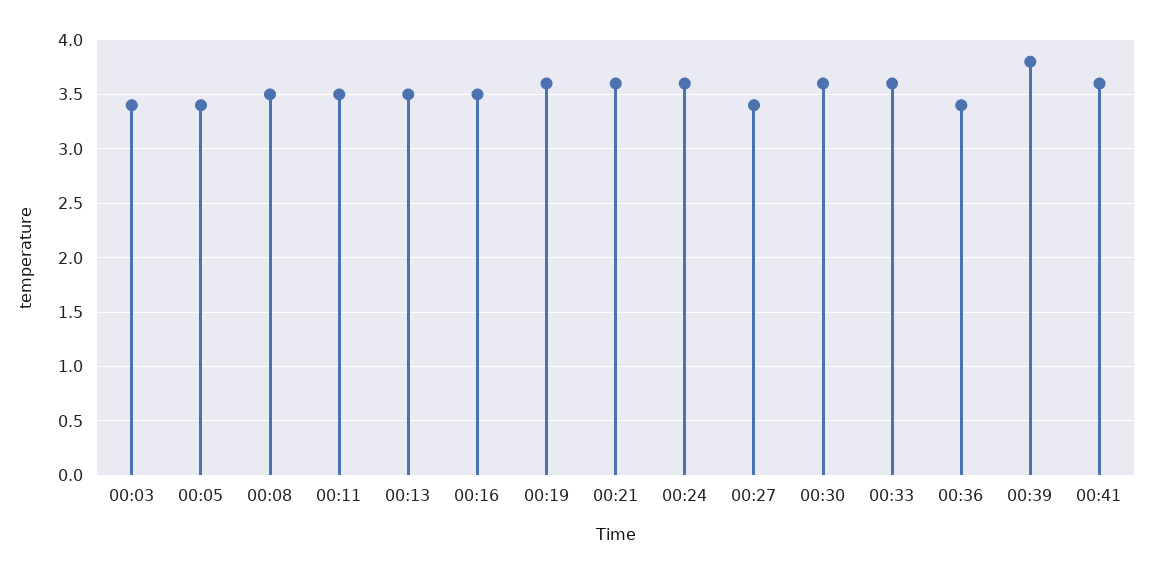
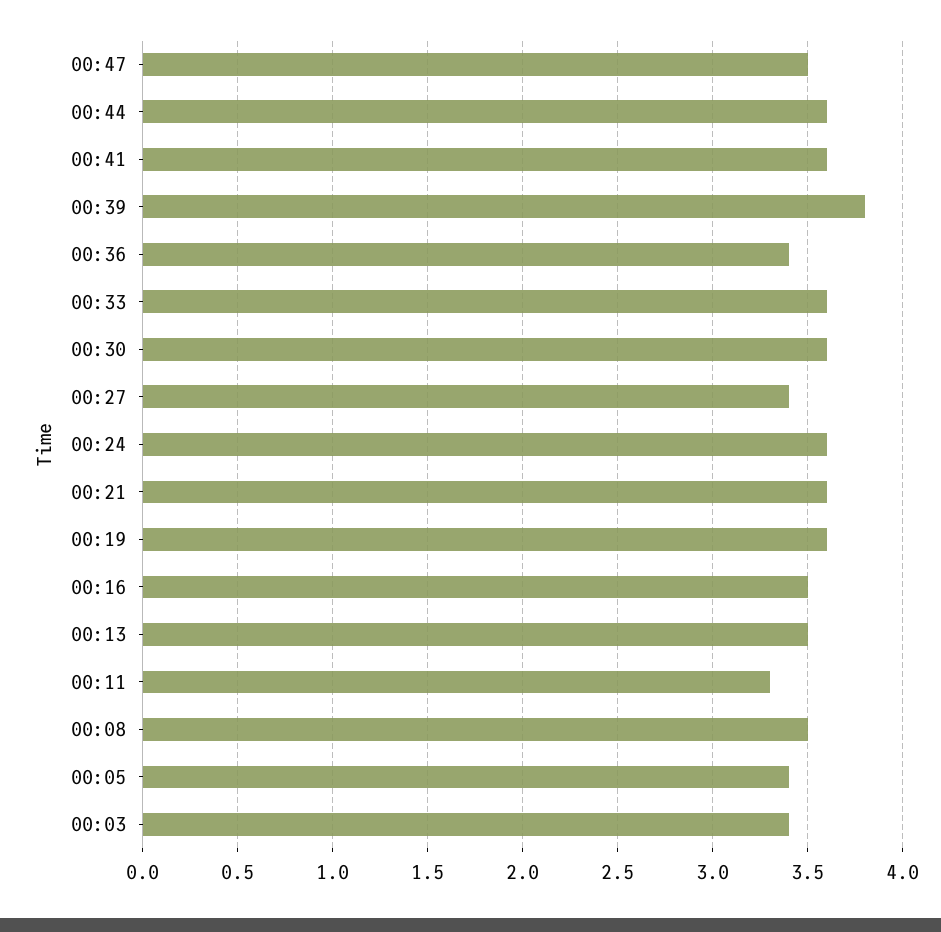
00:11: 3.5 -> 3.3
00:47: none -> 3.5
00:44: none -> 3.6

